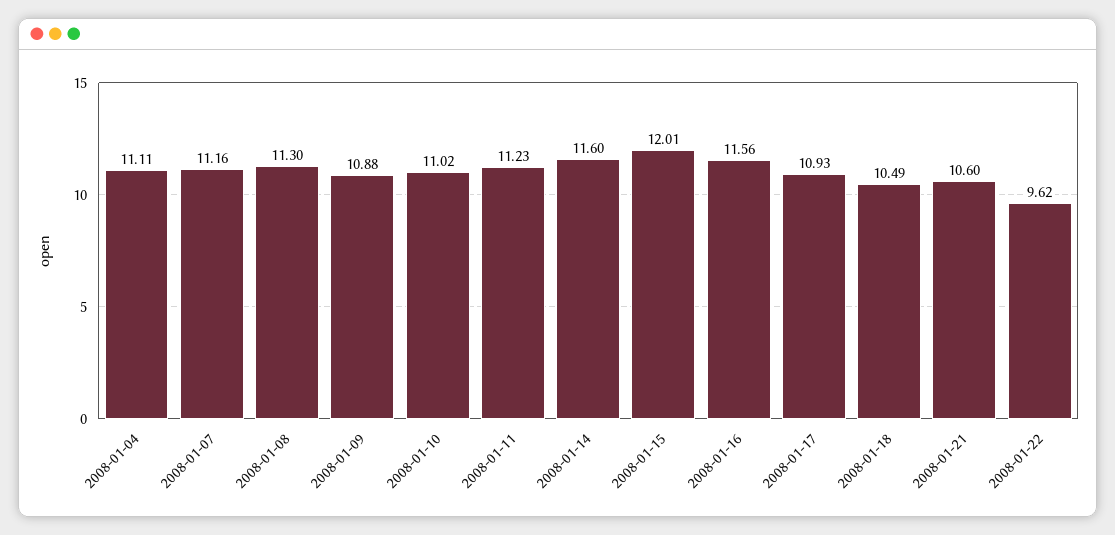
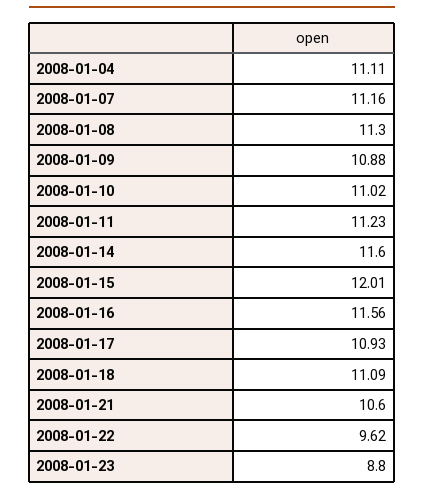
2008-01-18: 10.49 -> 11.09
2008-01-23: none -> 8.8

